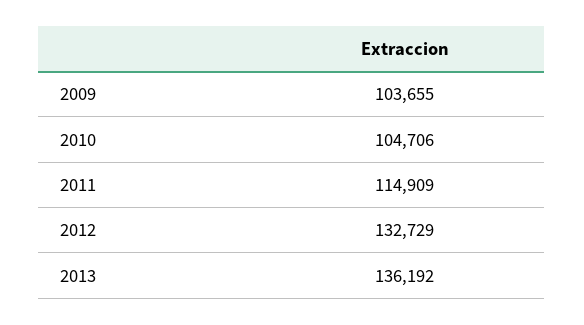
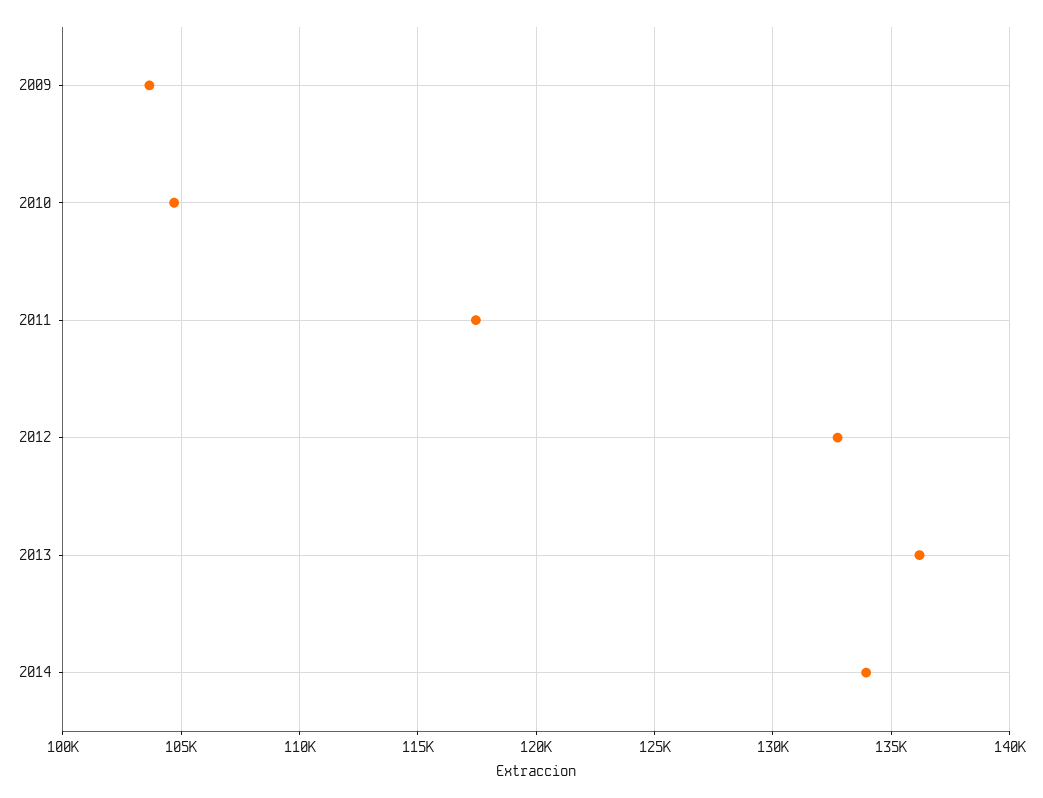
2011: 114909 -> 117500
2014: none -> 134000

